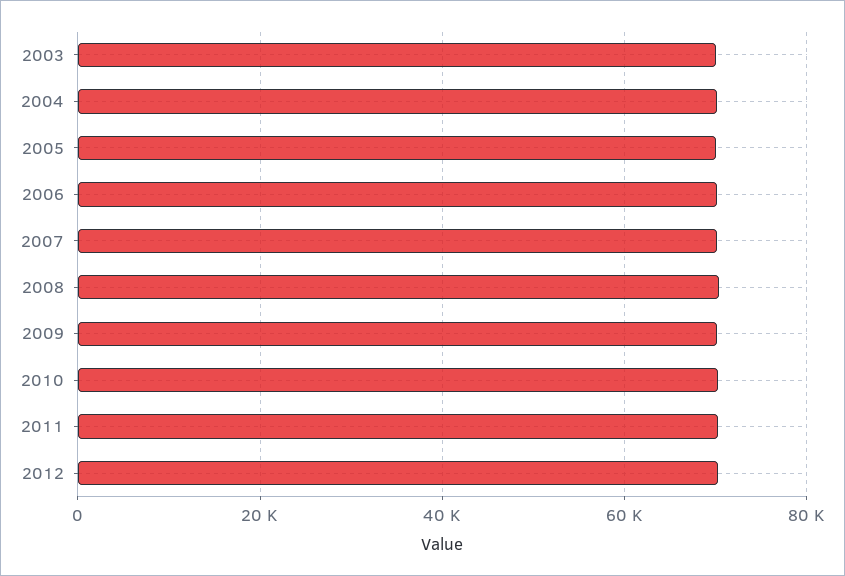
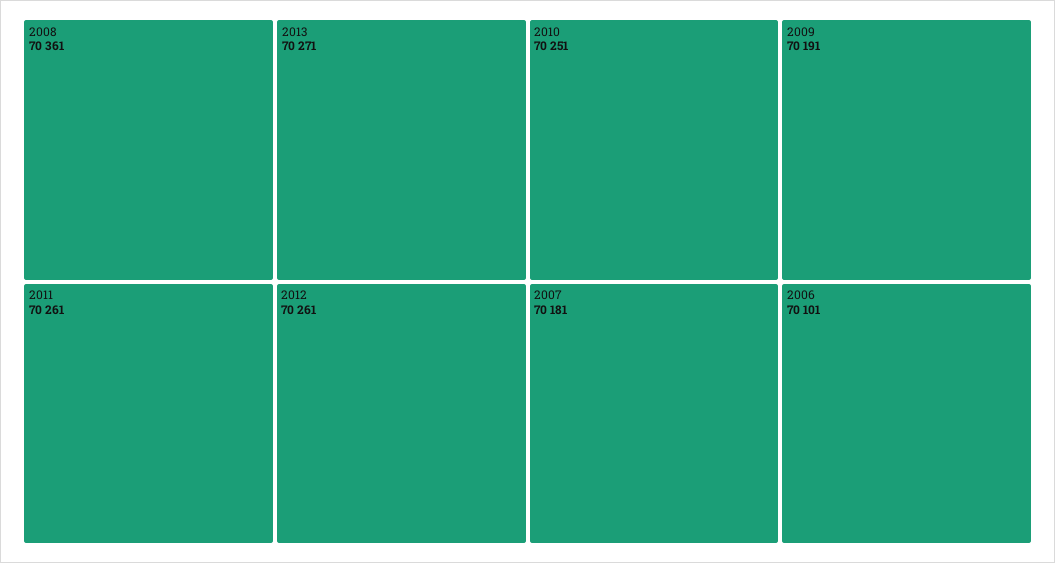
2003: 70000 -> none
2004: 70000 -> none
2005: 70000 -> none
2013: none -> 70271

